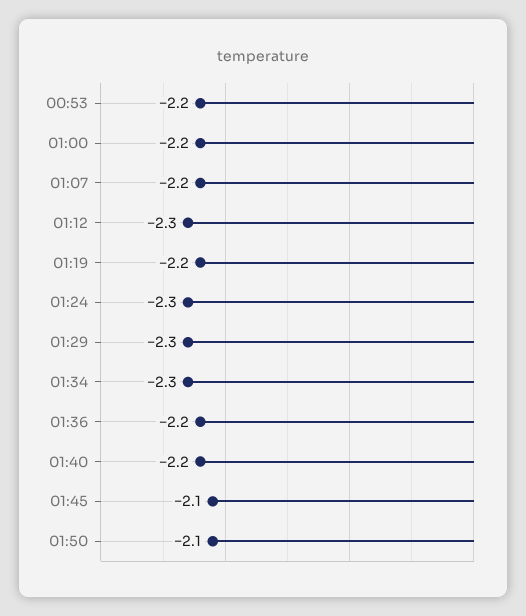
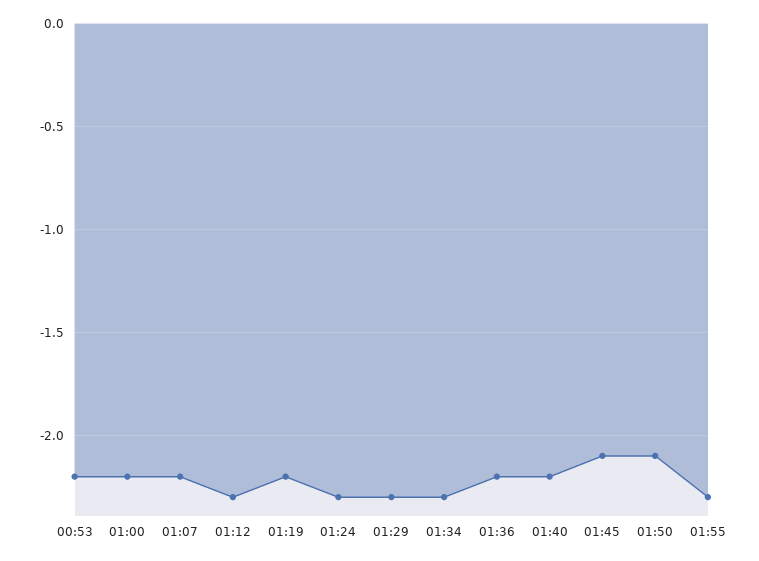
01:55: none -> -2.3

